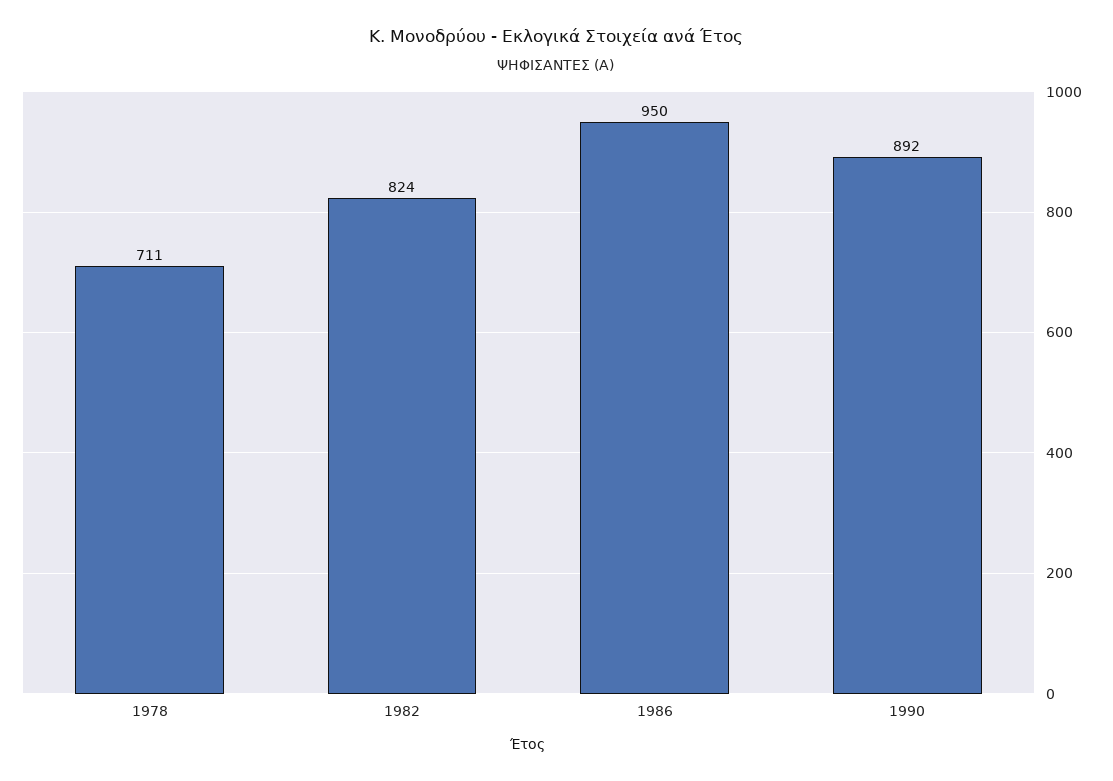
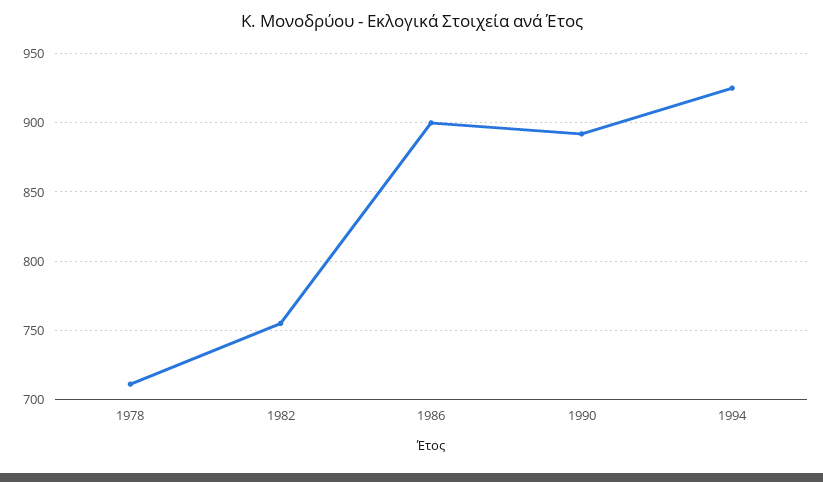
1982: 824 -> 755
1986: 950 -> 900
1994: none -> 925

